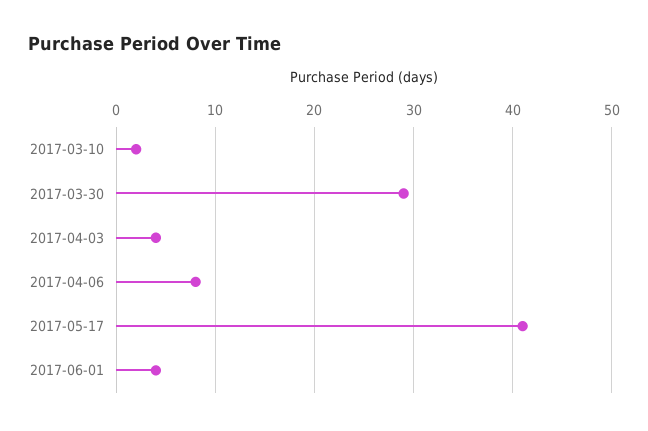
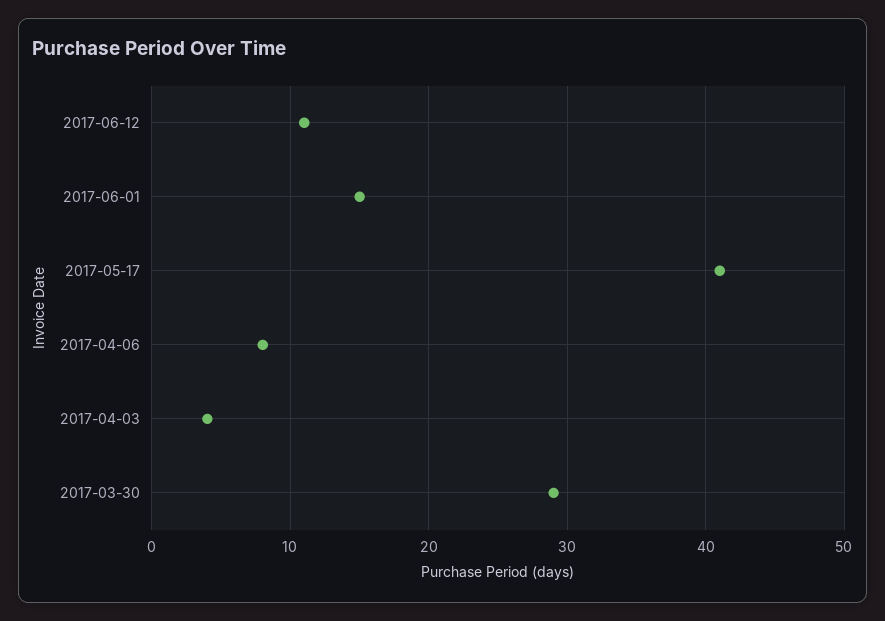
2017-03-10: 2 -> none
2017-06-01: 4 -> 15
2017-06-12: none -> 11

